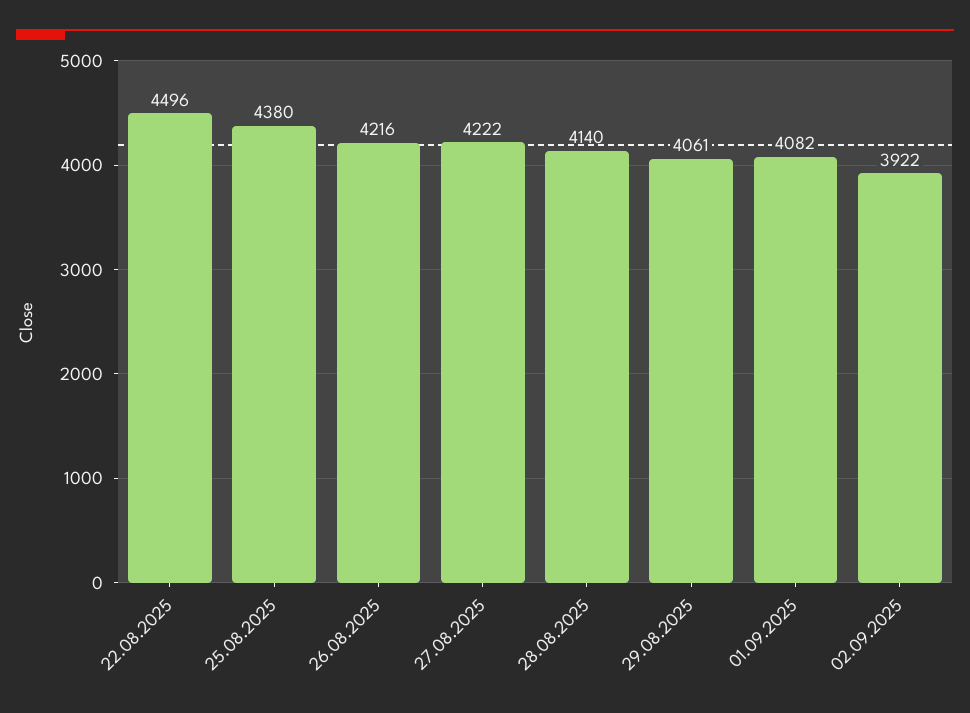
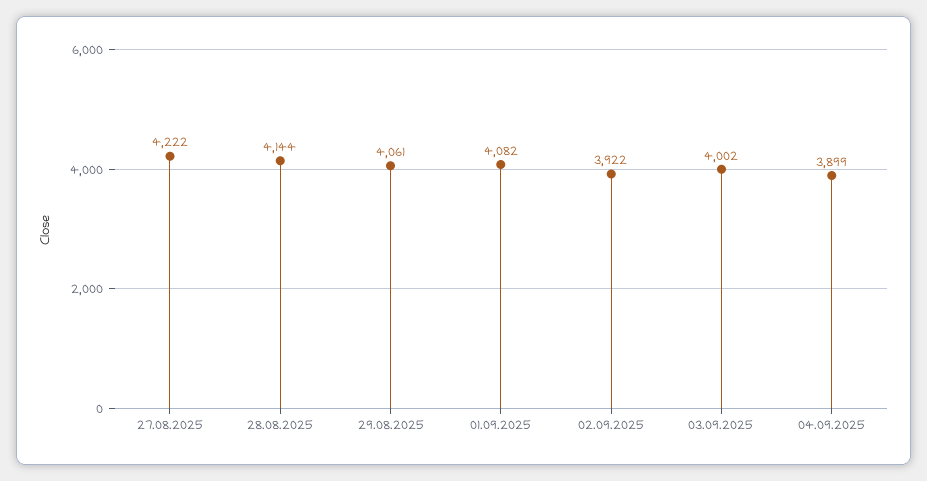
22.08.2025: 4496 -> none
25.08.2025: 4380 -> none
26.08.2025: 4216 -> none
28.08.2025: 4140 -> 4144
03.09.2025: none -> 4002
04.09.2025: none -> 3899

